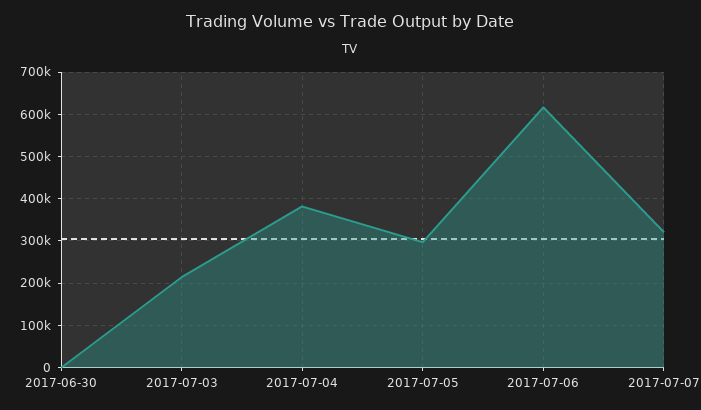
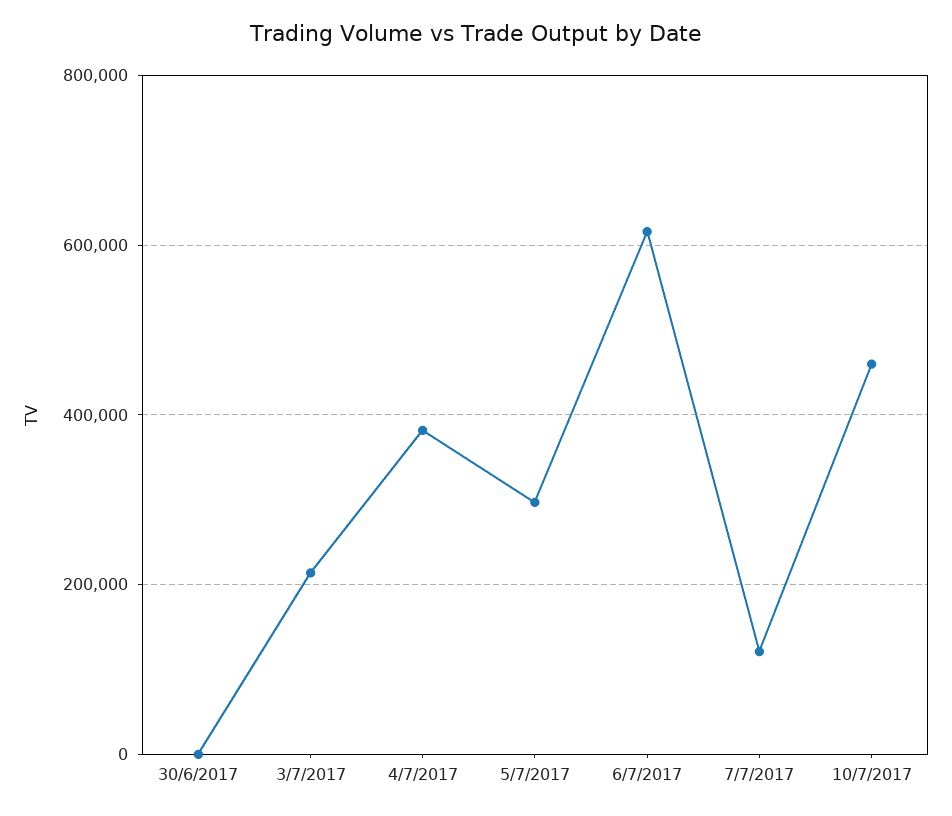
2017-07-07: 320000 -> 120000
10/7/2017: none -> 460000

